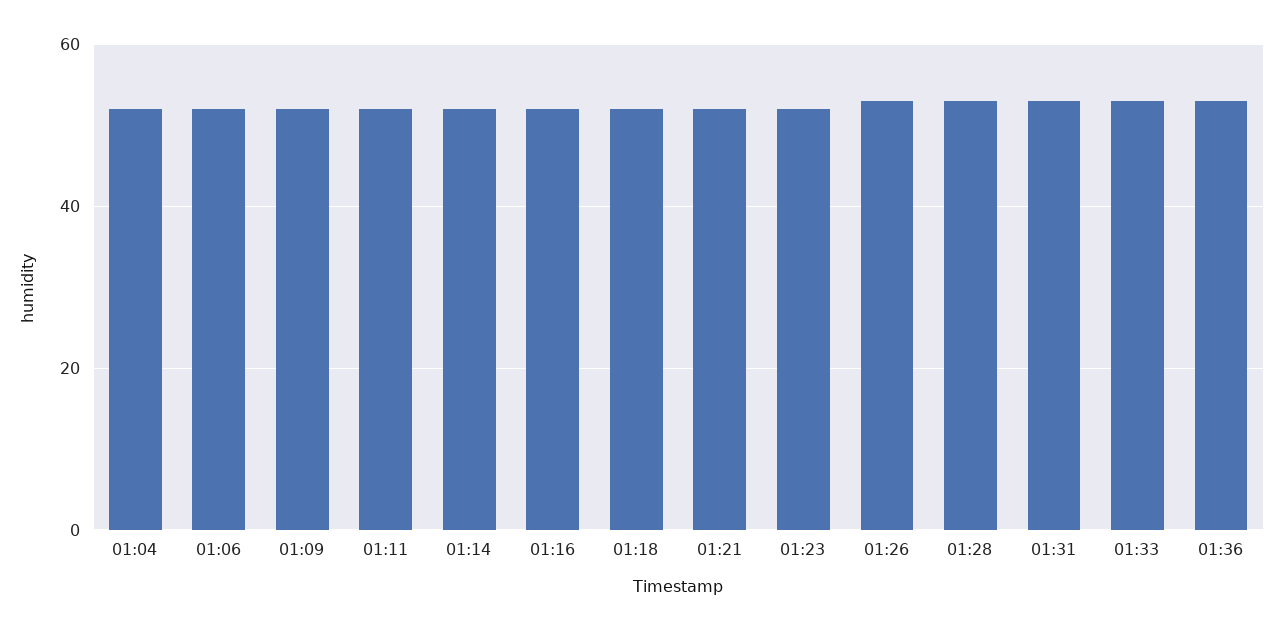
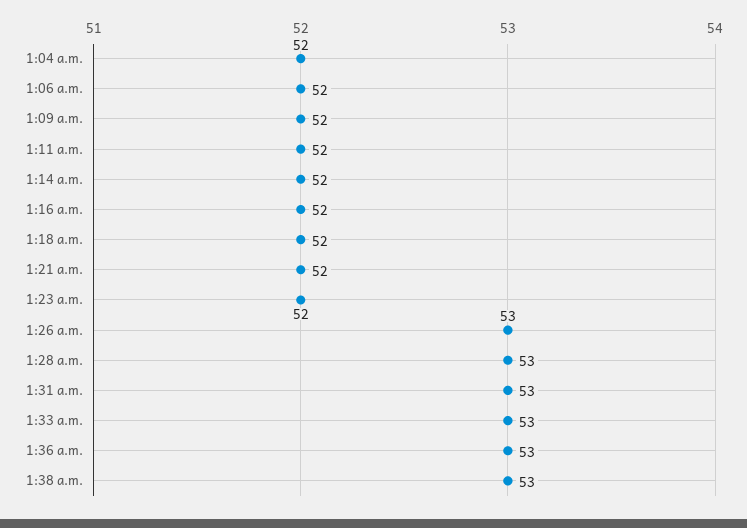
1:38 a.m.: none -> 53

